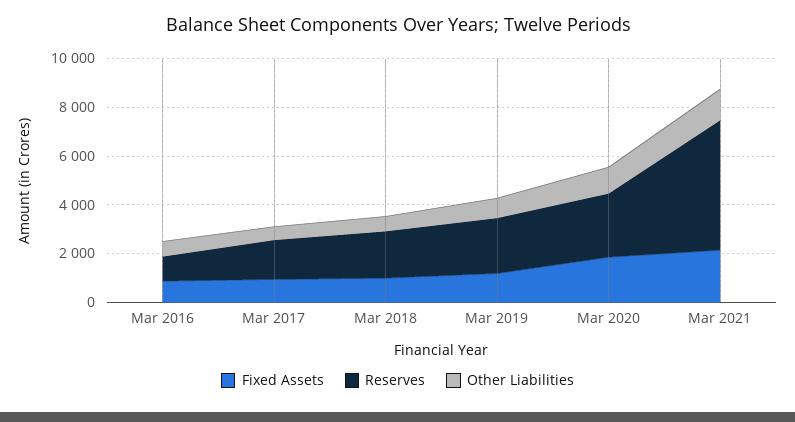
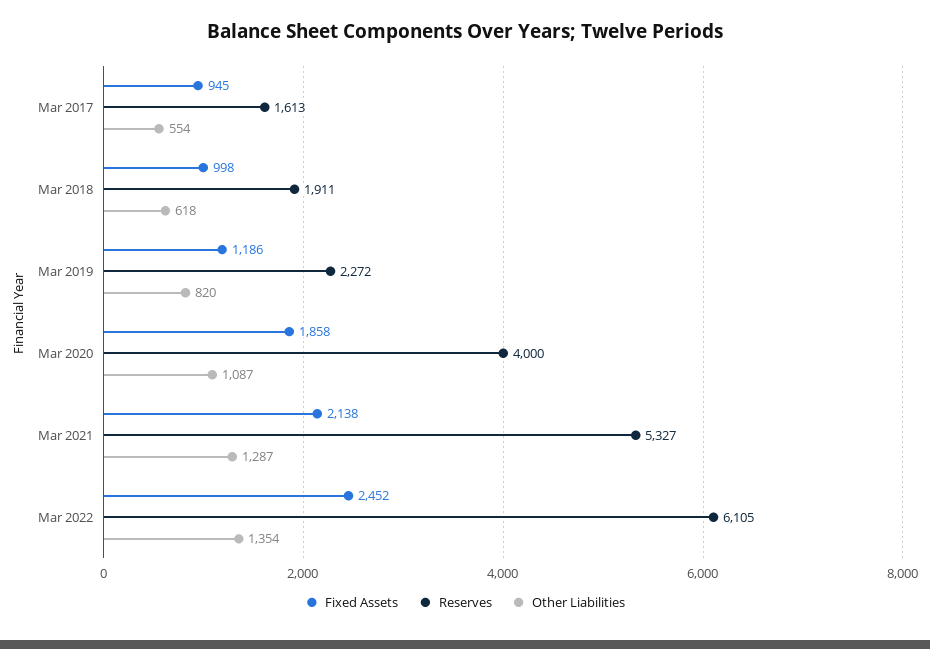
Fixed Assets, Mar 2016: 1000 -> none
Reserves, Mar 2016: 1000 -> none
Other Liabilities, Mar 2016: 500 -> none
Reserves, Mar 2020: 2500 -> 4000
Fixed Assets, Mar 2022: none -> 2452
Reserves, Mar 2022: none -> 6105
Other Liabilities, Mar 2022: none -> 1354

